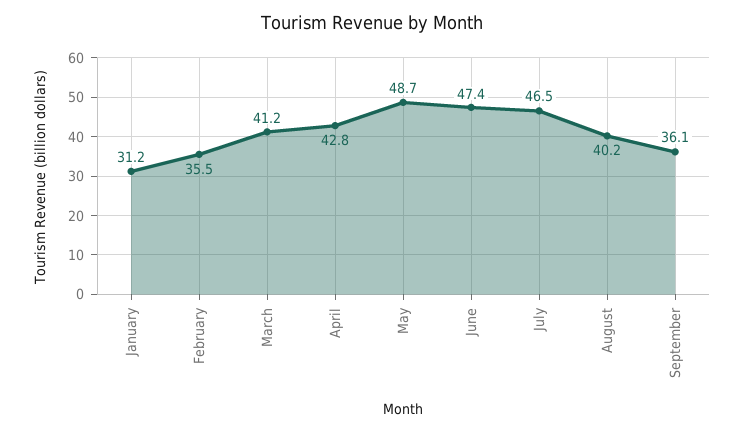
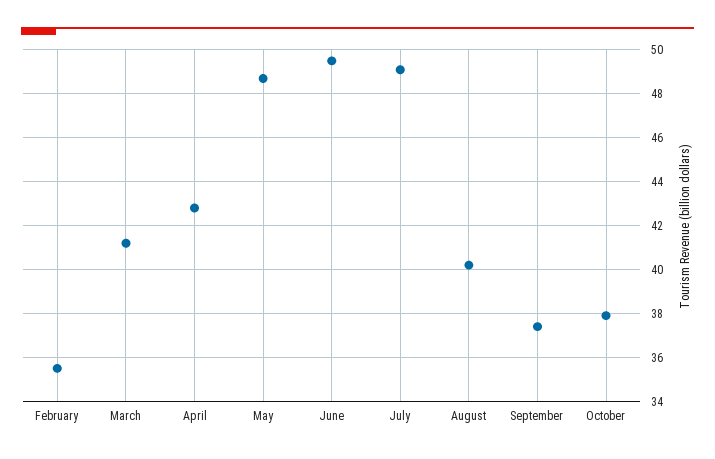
January: 31.2 -> none
June: 47.4 -> 49.5
July: 46.5 -> 49
September: 36.1 -> 37.5
October: none -> 38

